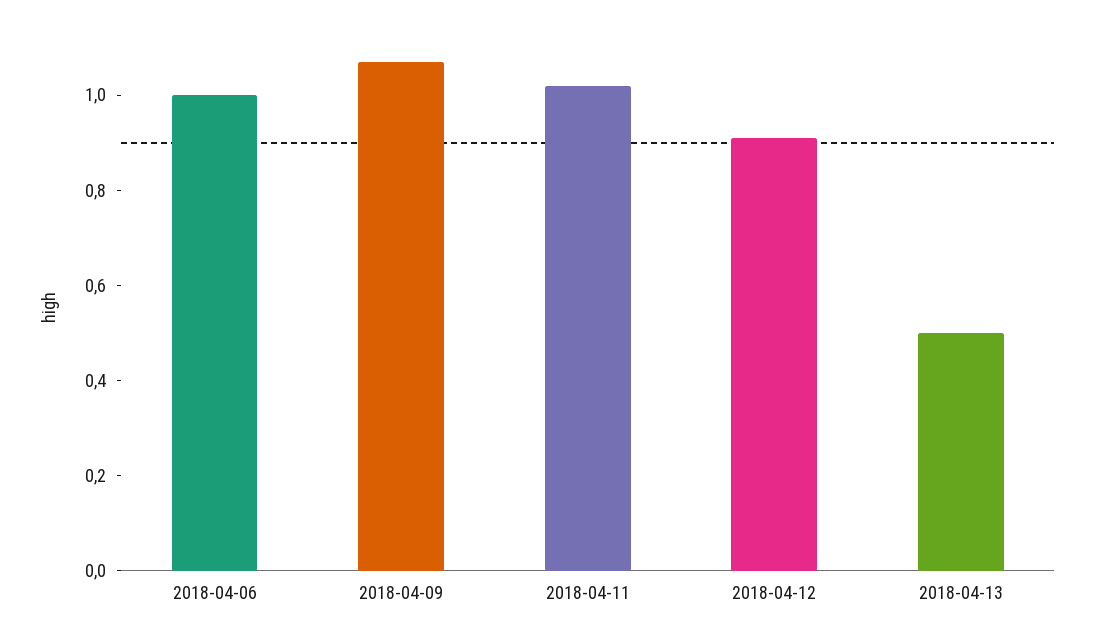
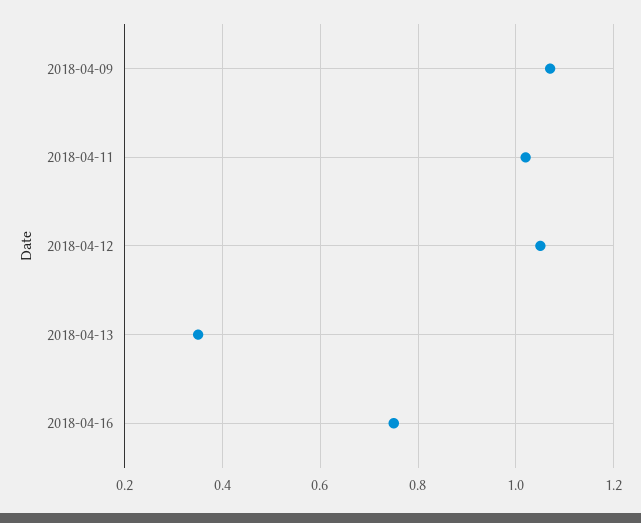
2018-04-06: 1 -> none
2018-04-12: 0.9 -> 1.05
2018-04-13: 0.5 -> 0.35
2018-04-16: none -> 0.75

